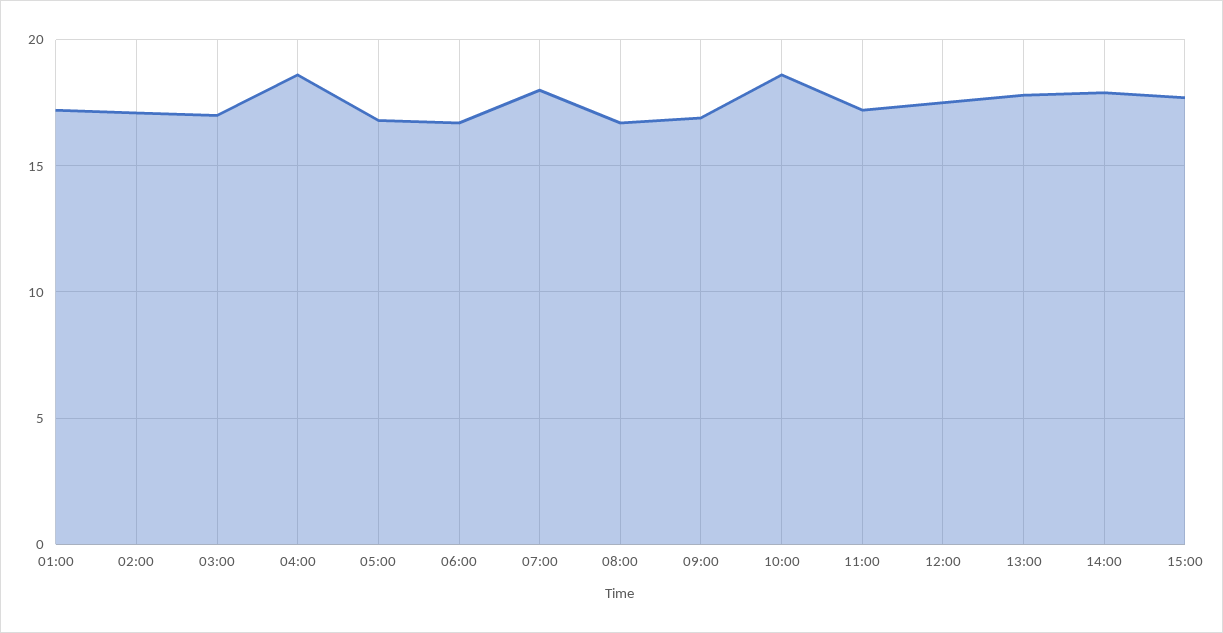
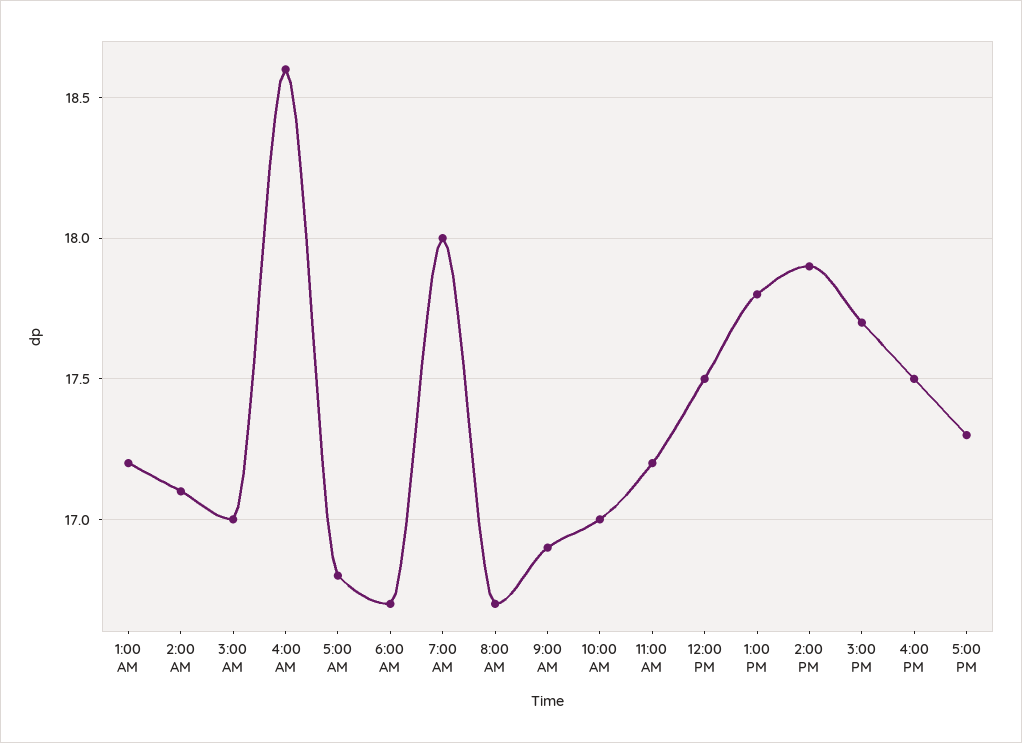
10:00: 18.5 -> 17
4:00 PM: none -> 17.5
5:00 PM: none -> 17.3

